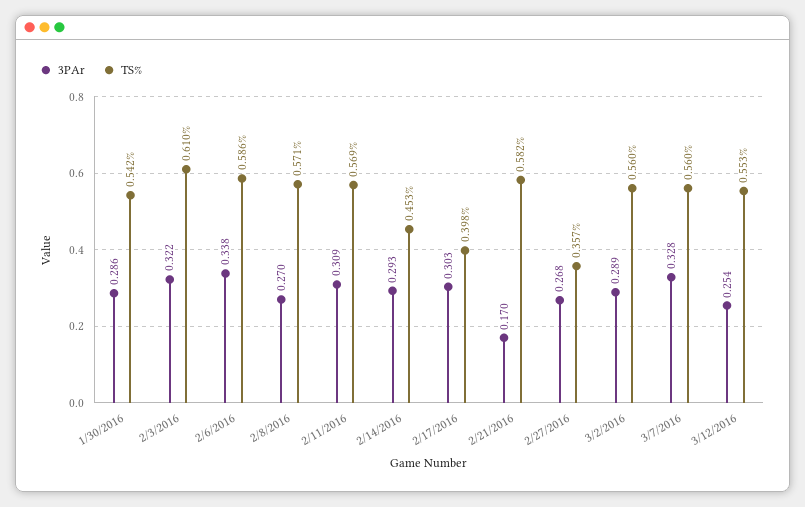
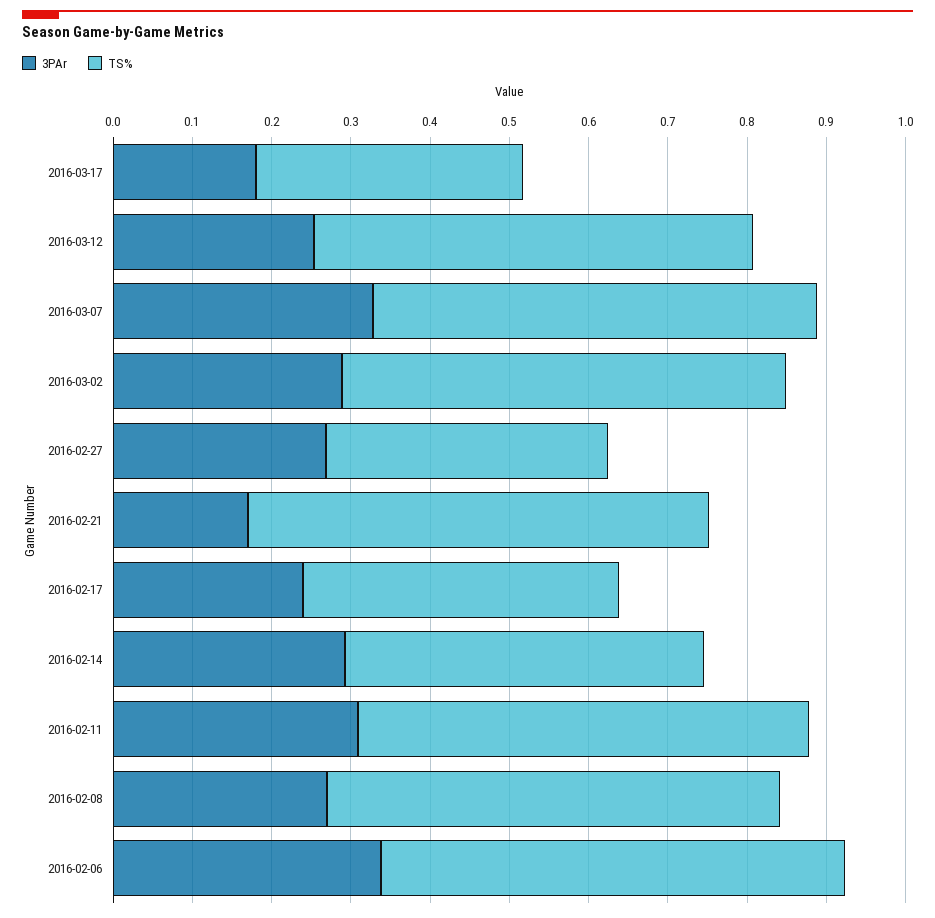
3PAr, 1/30/2016: 0.286 -> none
TS%, 1/30/2016: 0.542 -> none
3PAr, 2/3/2016: 0.322 -> none
TS%, 2/3/2016: 0.61 -> none
3PAr, 2/17/2016: 0.303 -> 0.24
3PAr, 2016-03-17: none -> 0.18
TS%, 2016-03-17: none -> 0.34

